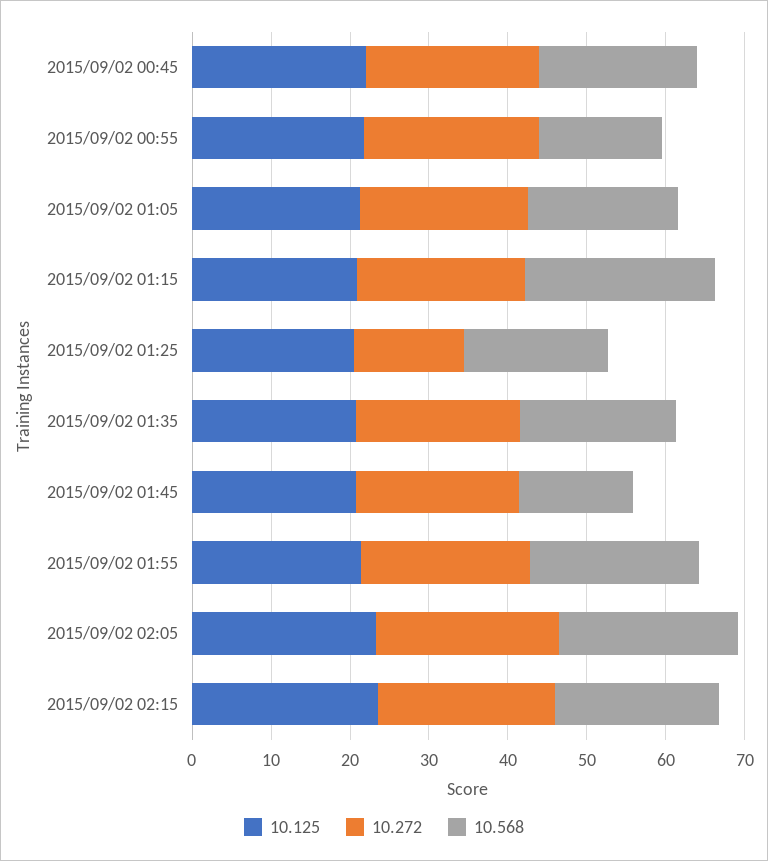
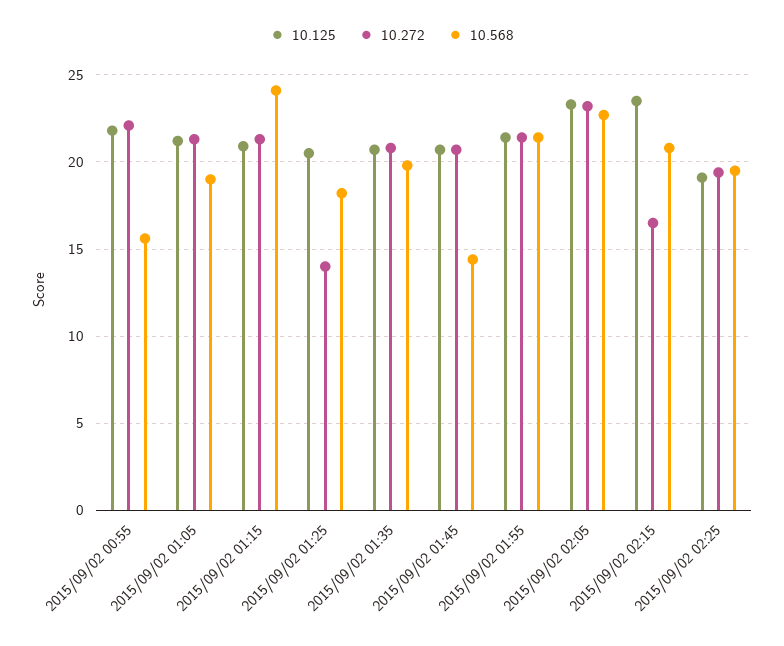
10.125, 2015/09/02 00:45: 22 -> none
10.272, 2015/09/02 00:45: 22 -> none
10.568, 2015/09/02 00:45: 20 -> none
10.272, 2015/09/02 02:15: 22 -> 16.5
10.125, 2015/09/02 02:25: none -> 19
10.272, 2015/09/02 02:25: none -> 19.5
10.568, 2015/09/02 02:25: none -> 19.5

